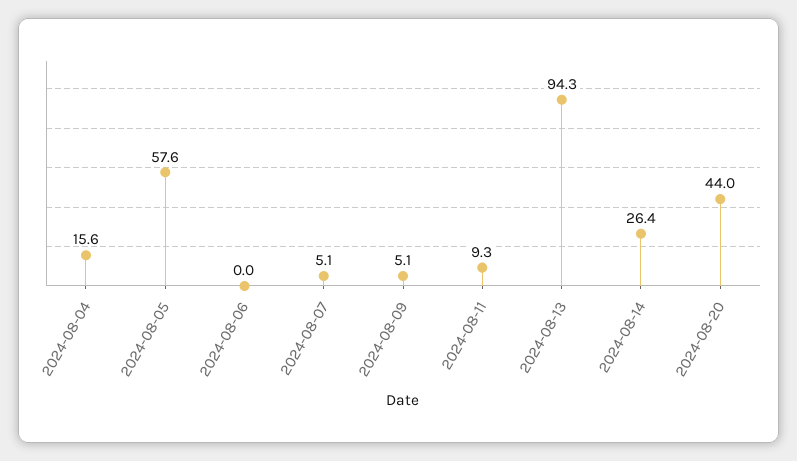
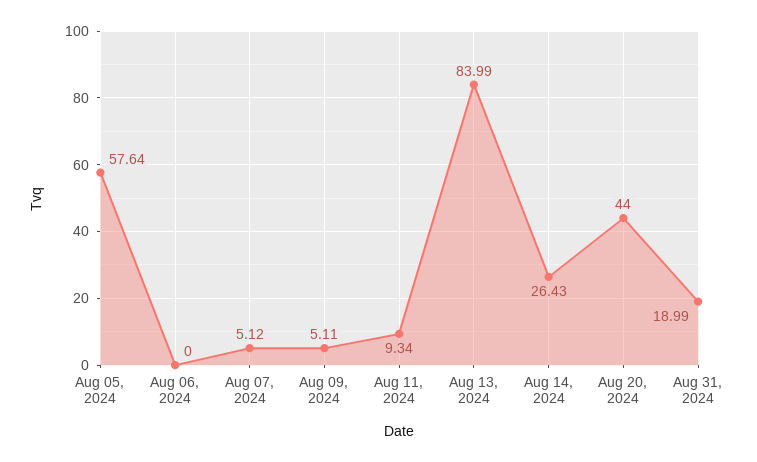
2024-08-04: 15.6 -> none
2024-08-13: 94.3 -> 83.99
Aug 31, 2024: none -> 18.99

